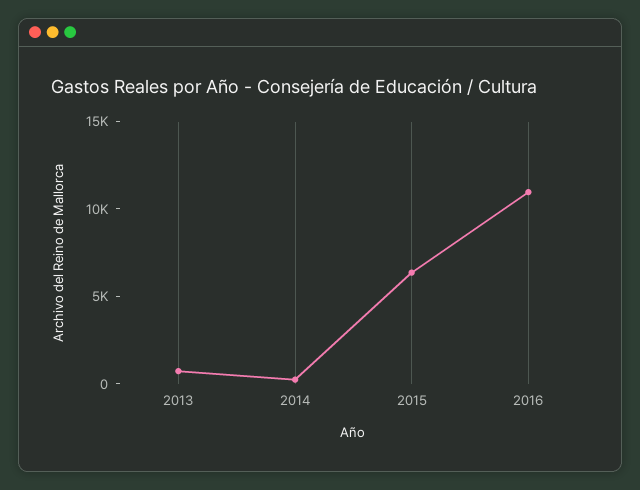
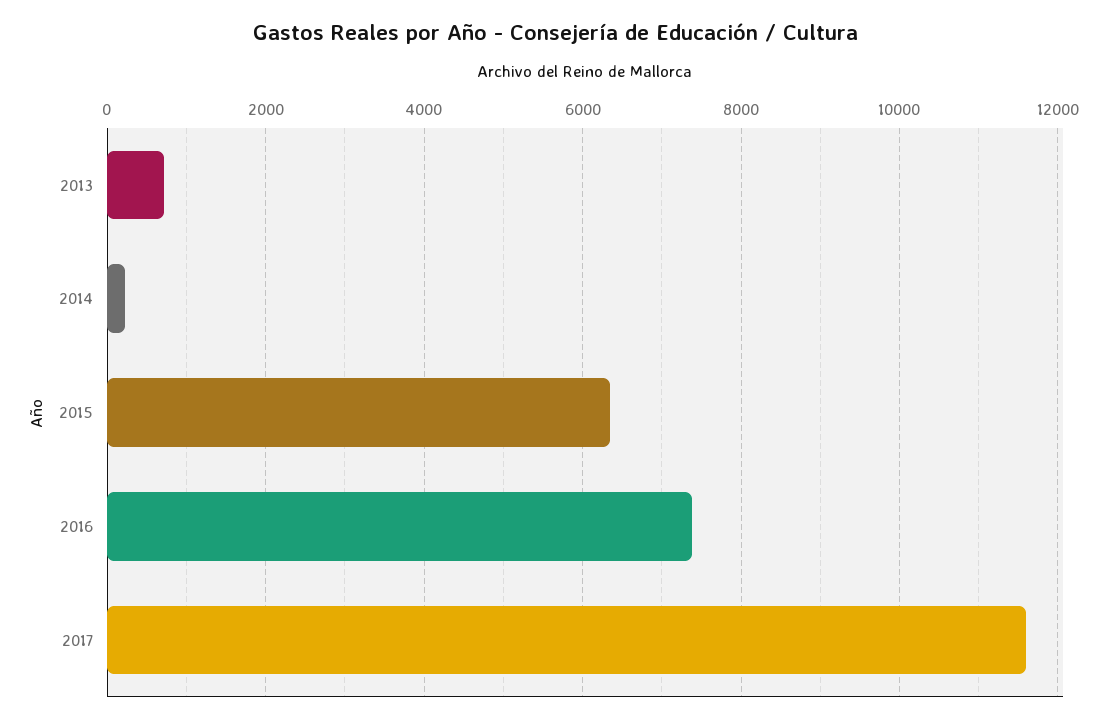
2016: 11000 -> 7400
2017: none -> 11600

